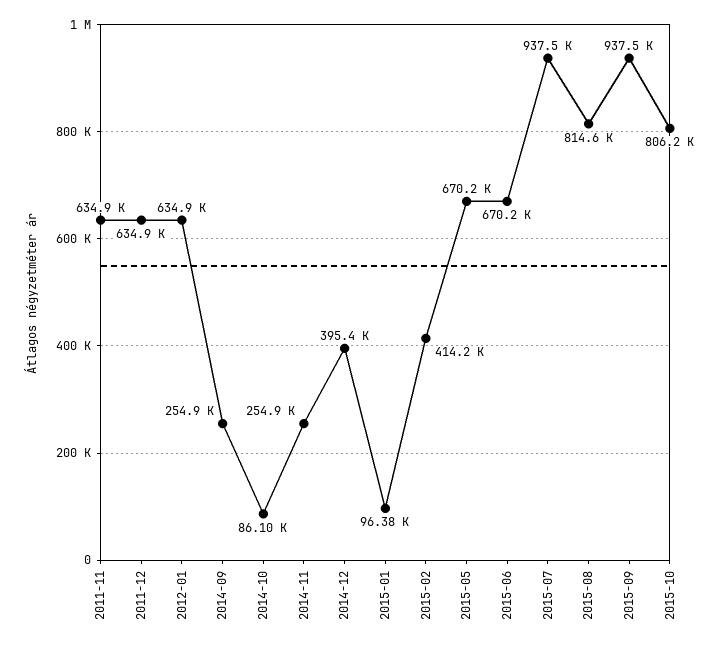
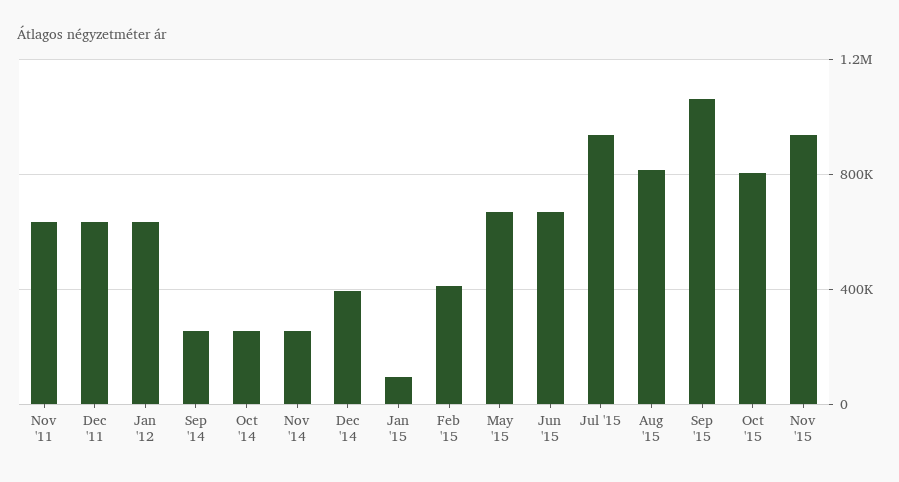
2014-10: 86100 -> 250000
2015-09: 937500 -> 1050000
Nov '15: none -> 950000

